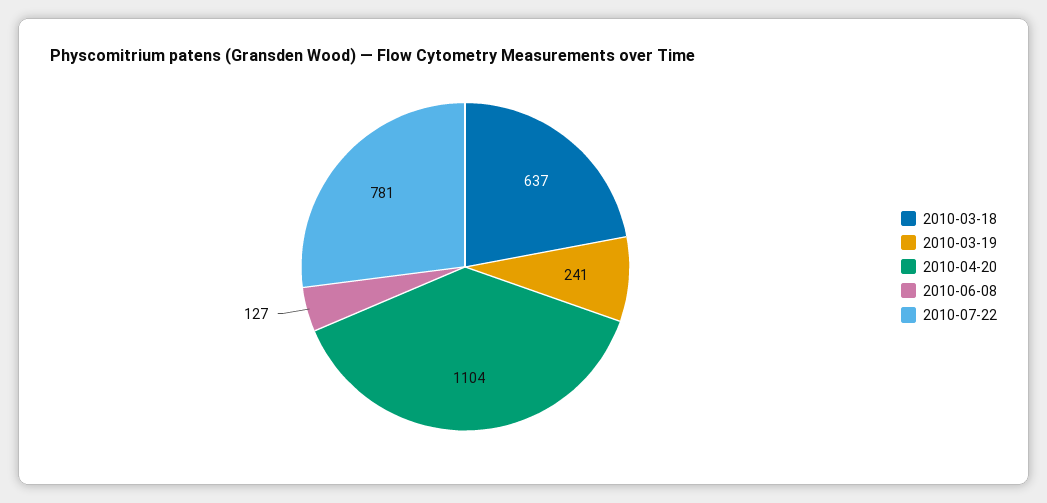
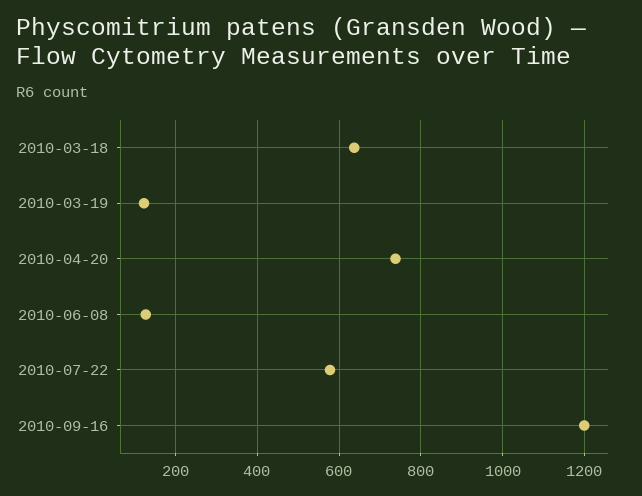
2010-03-19: 241 -> 120
2010-04-20: 1104 -> 740
2010-07-22: 781 -> 580
2010-09-16: none -> 1200

